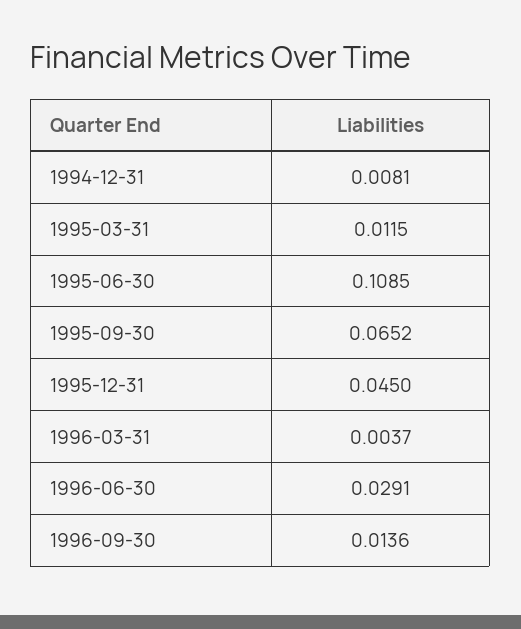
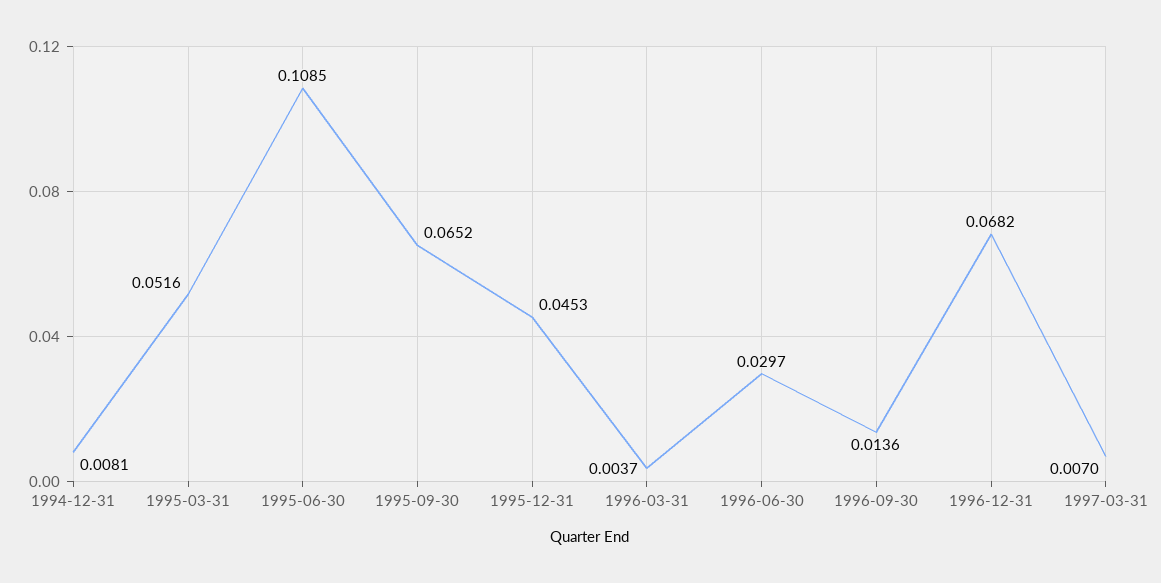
1995-03-31: 0.0115 -> 0.0516
1995-12-31: 0.045 -> 0.0453
1996-06-30: 0.0291 -> 0.0297
1996-12-31: none -> 0.0682
1997-03-31: none -> 0.007

